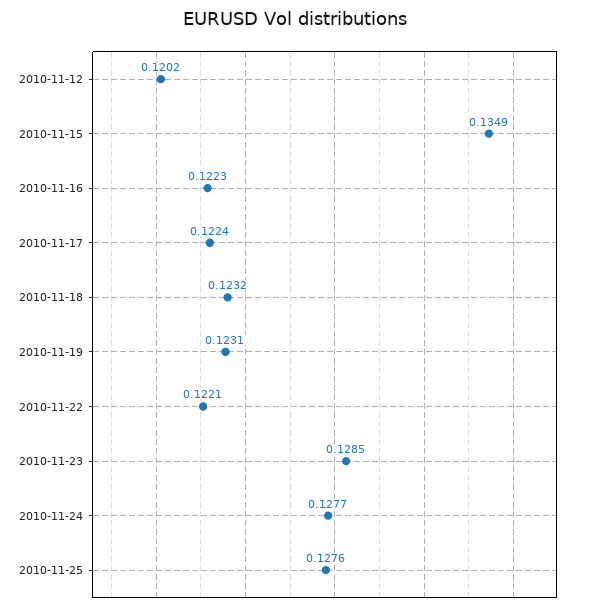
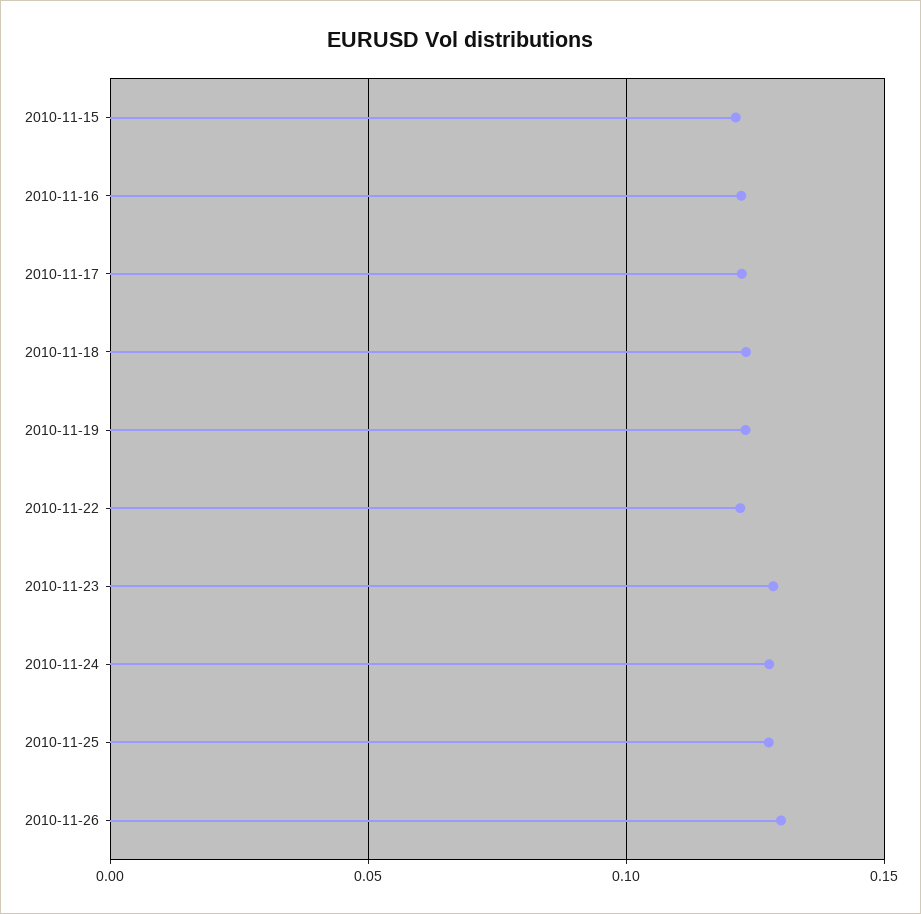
2010-11-12: 0.1202 -> none
2010-11-15: 0.1349 -> 0.12
2010-11-26: none -> 0.13

